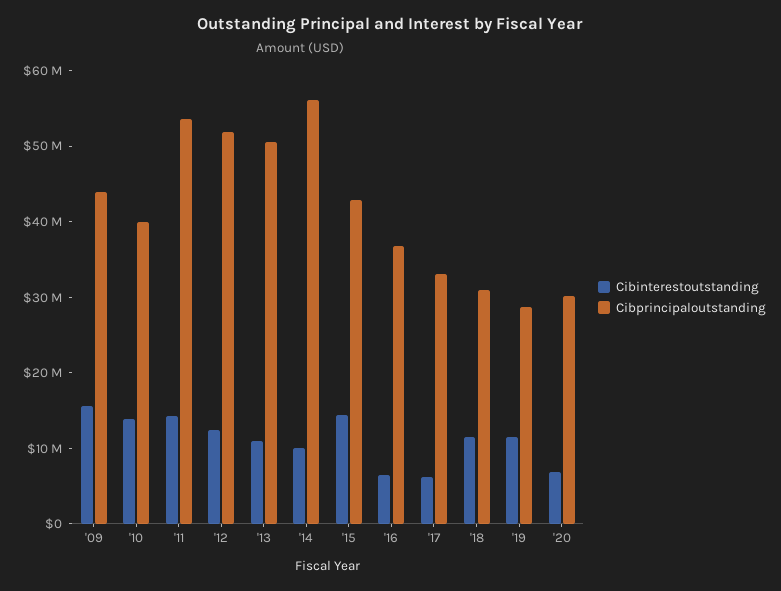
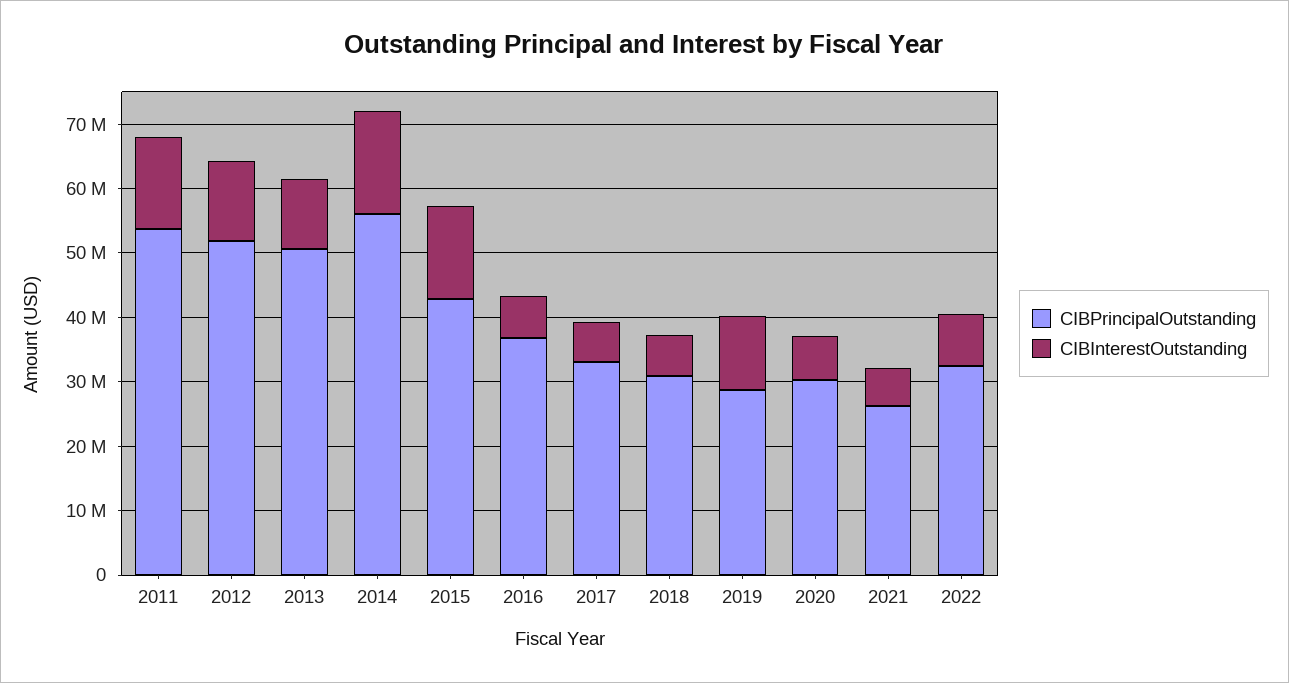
Cibinterestoutstanding, '09: 16000000 -> none
Cibprincipaloutstanding, '09: 44000000 -> none
Cibinterestoutstanding, '10: 14000000 -> none
Cibprincipaloutstanding, '10: 40000000 -> none
Cibinterestoutstanding, '14: 10000000 -> 16000000
Cibinterestoutstanding, '18: 12000000 -> 6000000
Cibprincipaloutstanding, 2021: none -> 26000000
Cibinterestoutstanding, 2021: none -> 6000000
Cibprincipaloutstanding, 2022: none -> 32000000
Cibinterestoutstanding, 2022: none -> 8000000

